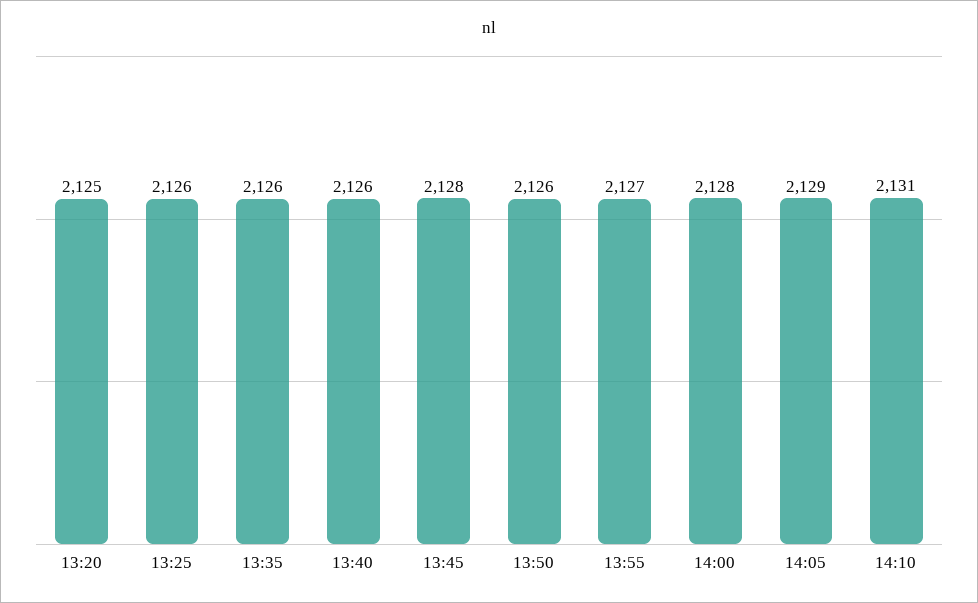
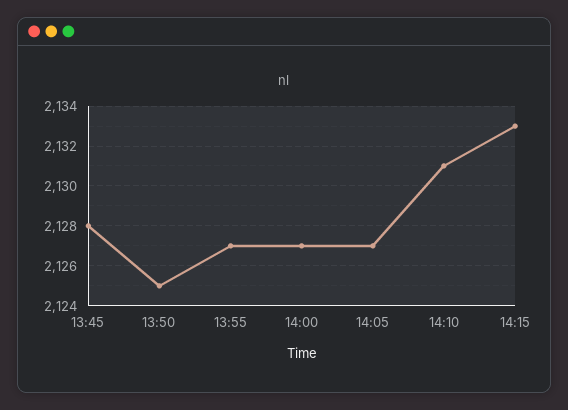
13:20: 2125 -> none
13:25: 2126 -> none
13:35: 2126 -> none
13:40: 2126 -> none
13:50: 2126 -> 2125
14:00: 2128 -> 2127
14:05: 2129 -> 2127
14:15: none -> 2133

